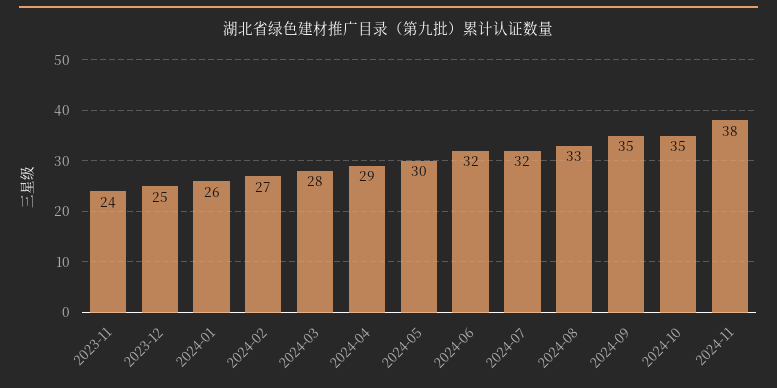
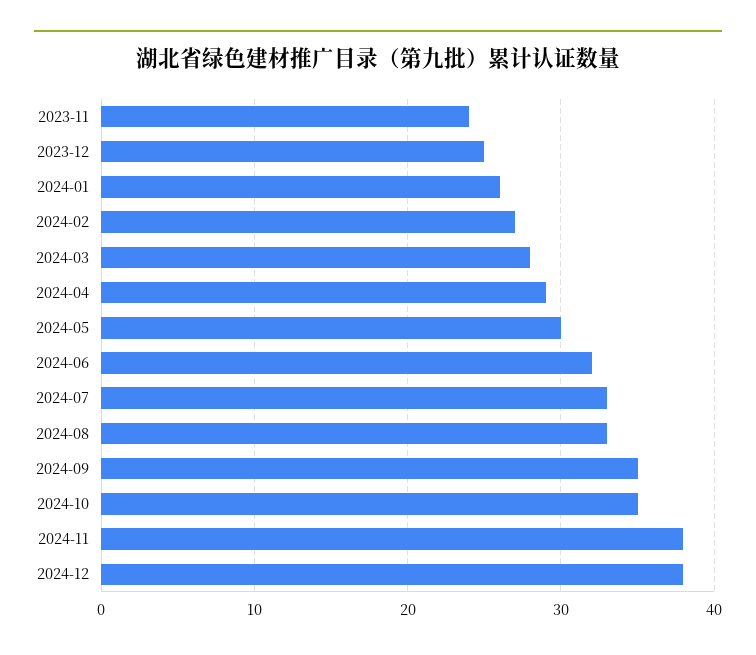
2024-07: 32 -> 33
2024-12: none -> 38

